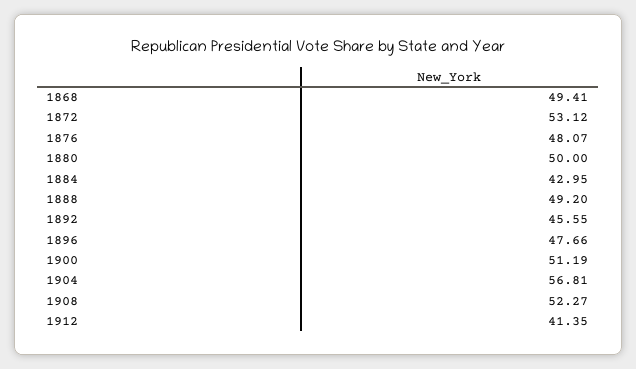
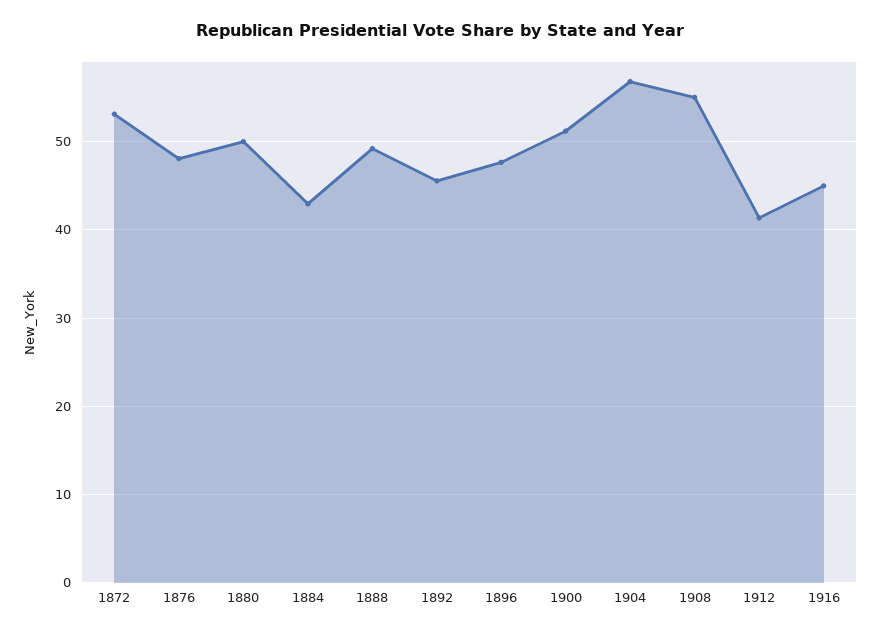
1868: 49.41 -> none
1908: 52.27 -> 55
1916: none -> 45

